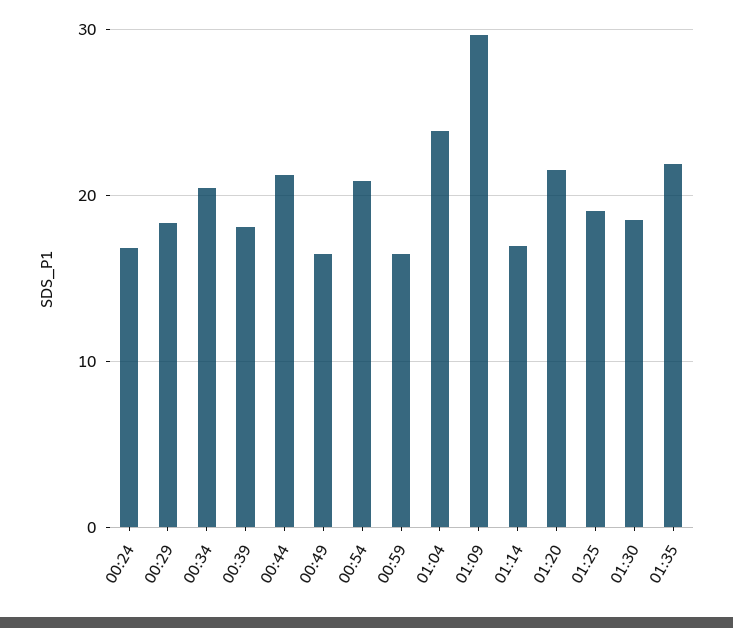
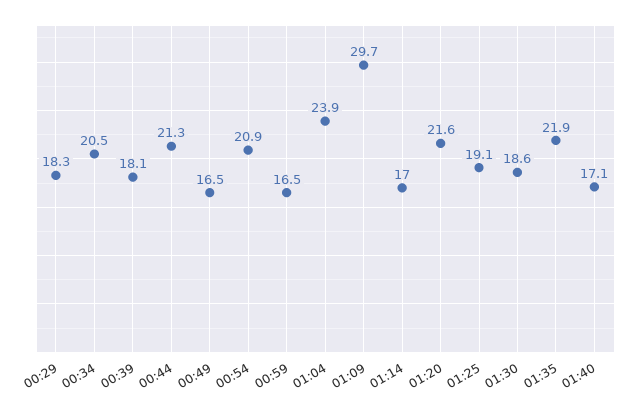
00:24: 17 -> none
01:40: none -> 17.1

